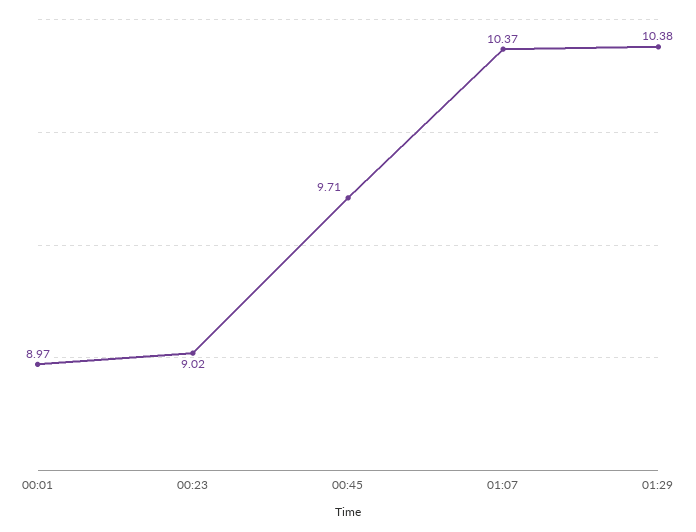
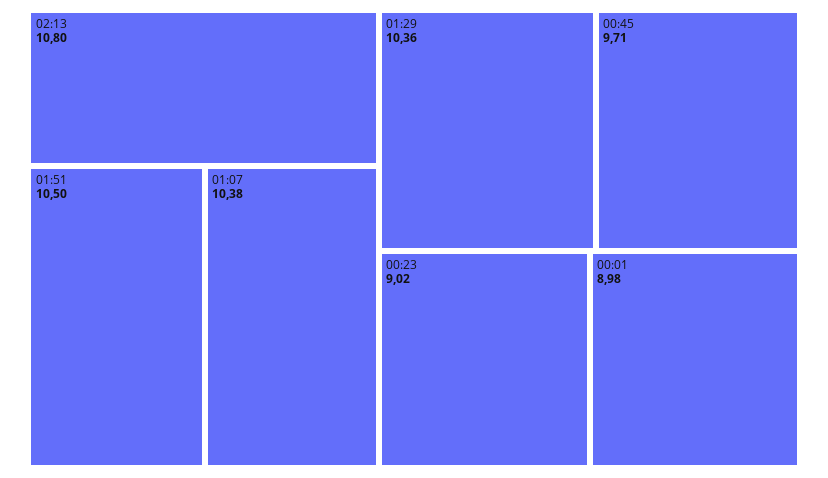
00:01: 8.97 -> 8.98
01:07: 10.37 -> 10.38
01:29: 10.38 -> 10.36
02:13: none -> 10.8
01:51: none -> 10.5

